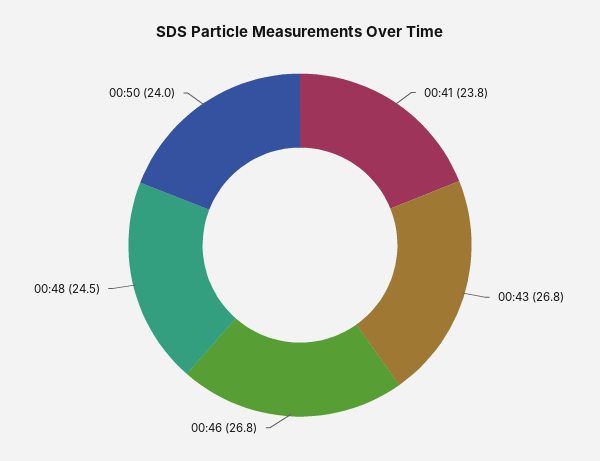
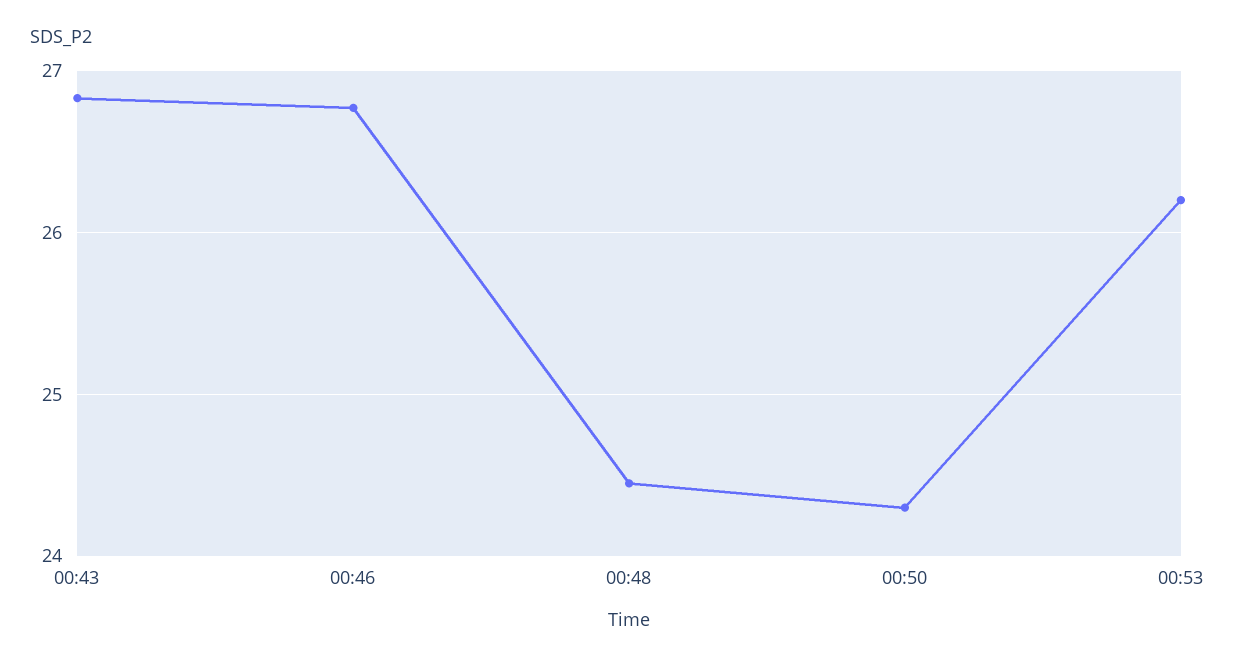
00:41: 23.8 -> none
00:50: 24 -> 24.3
00:53: none -> 26.2

